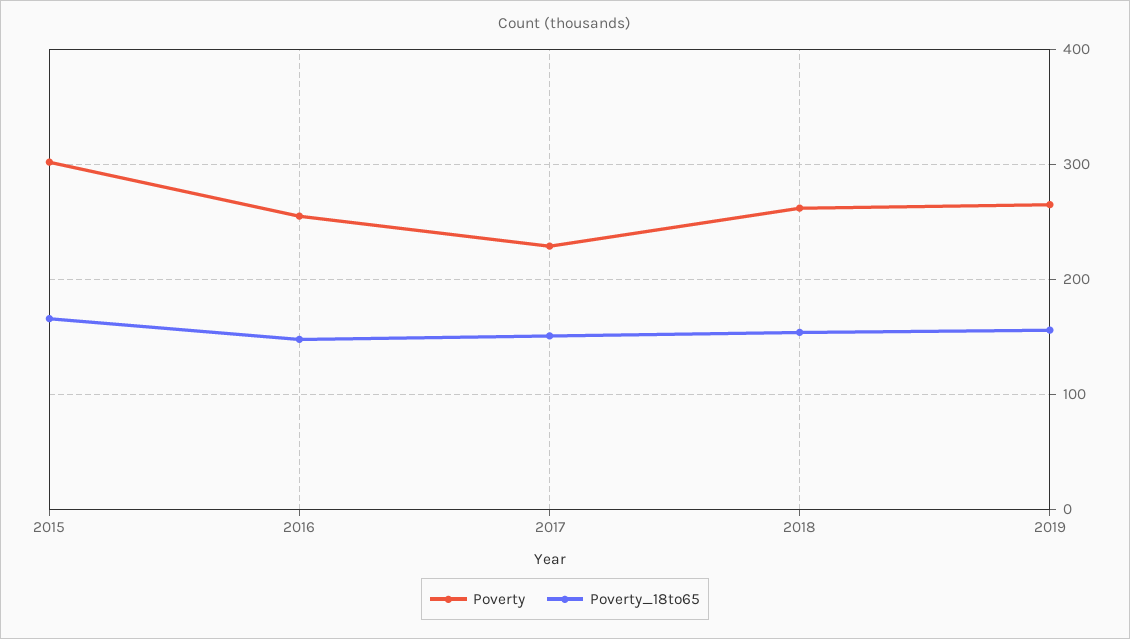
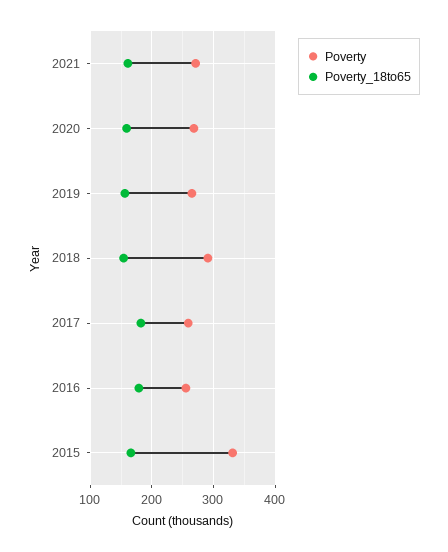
Poverty, 2015: 300 -> 330
Poverty_18to65, 2016: 150 -> 180
Poverty, 2017: 230 -> 260
Poverty_18to65, 2017: 150 -> 180
Poverty, 2018: 260 -> 290
Poverty, 2021: none -> 270
Poverty_18to65, 2021: none -> 160
Poverty, 2020: none -> 270
Poverty_18to65, 2020: none -> 160

